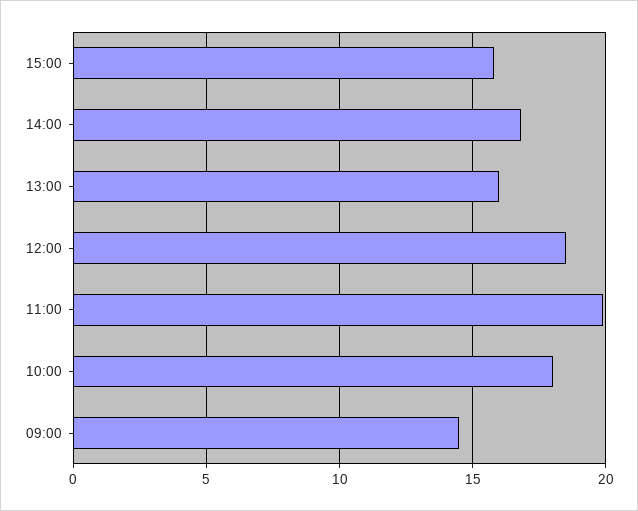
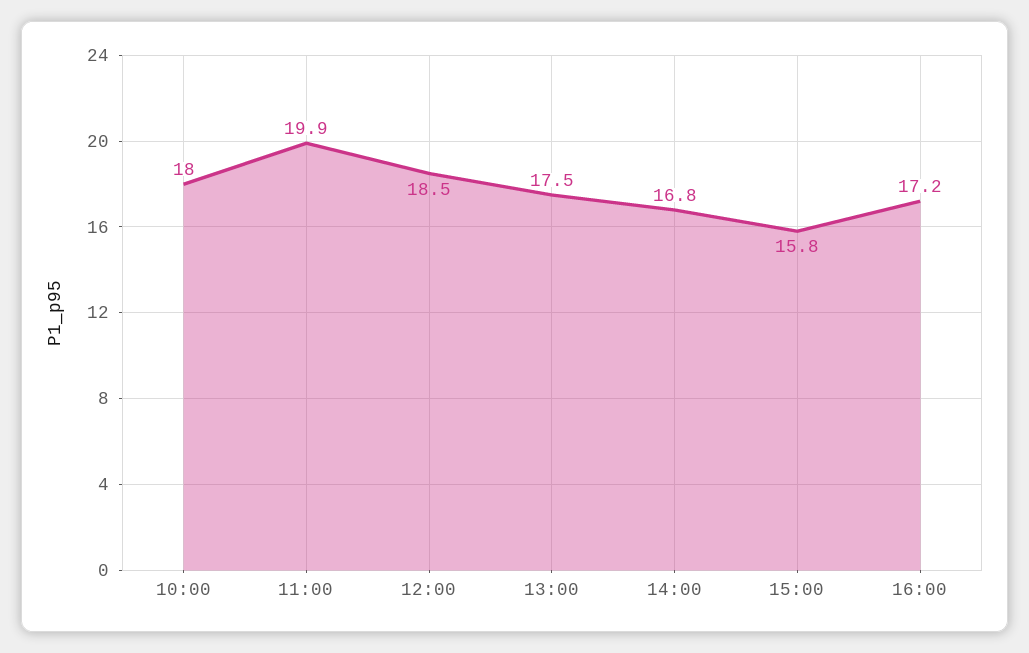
13:00: 16 -> 17.5
09:00: 14.5 -> none
16:00: none -> 17.2

